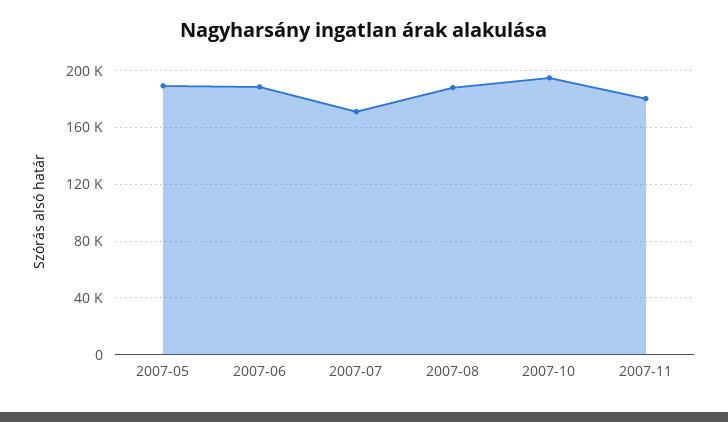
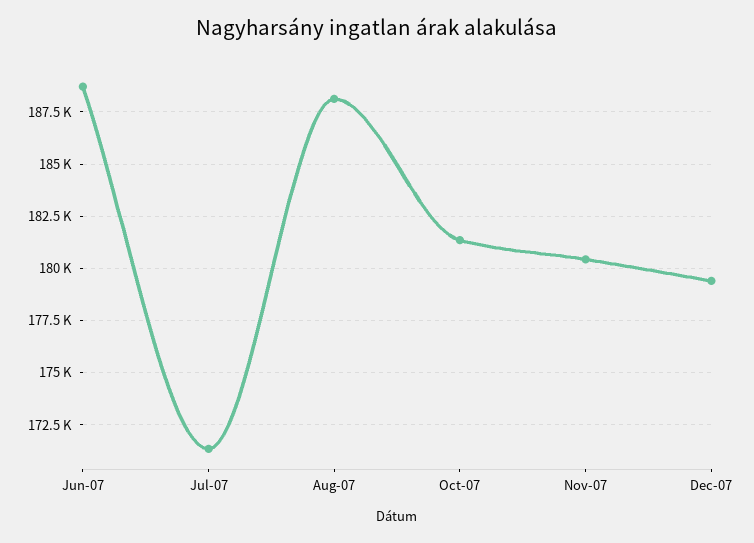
2007-05: 190000 -> none
2007-10: 195000 -> 181500
Dec-07: none -> 179500

